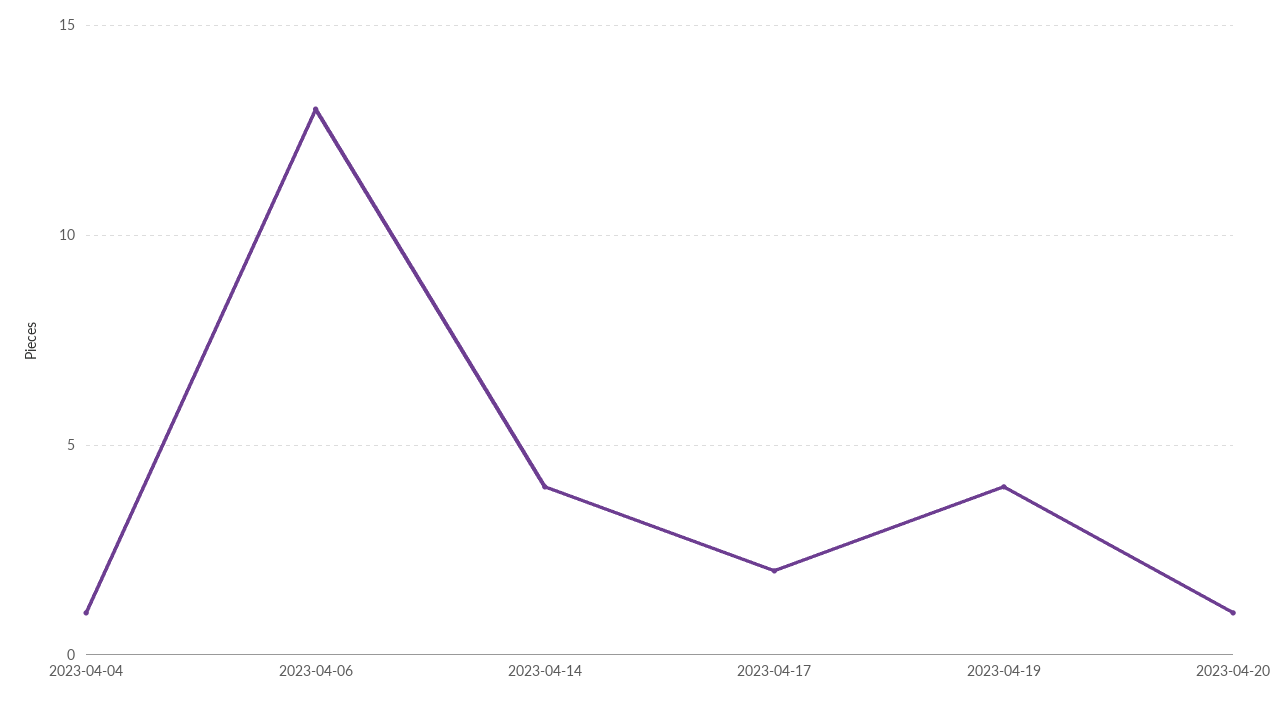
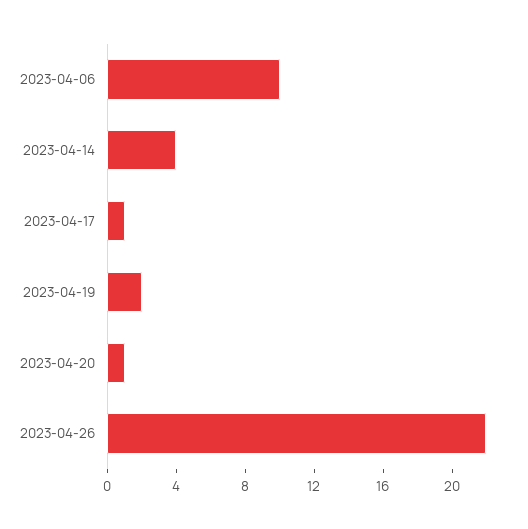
2023-04-04: 1 -> none
2023-04-06: 13 -> 10
2023-04-17: 2 -> 1
2023-04-19: 4 -> 2
2023-04-26: none -> 22

